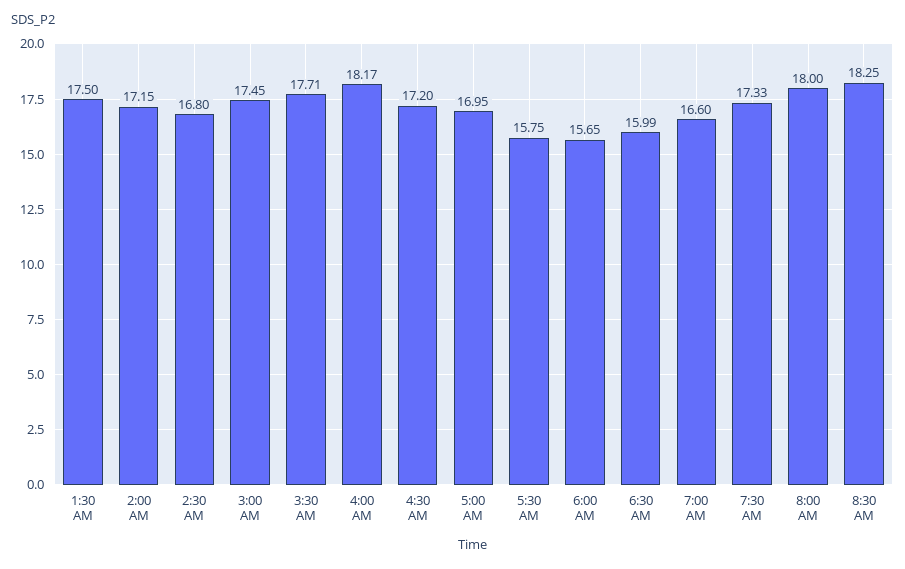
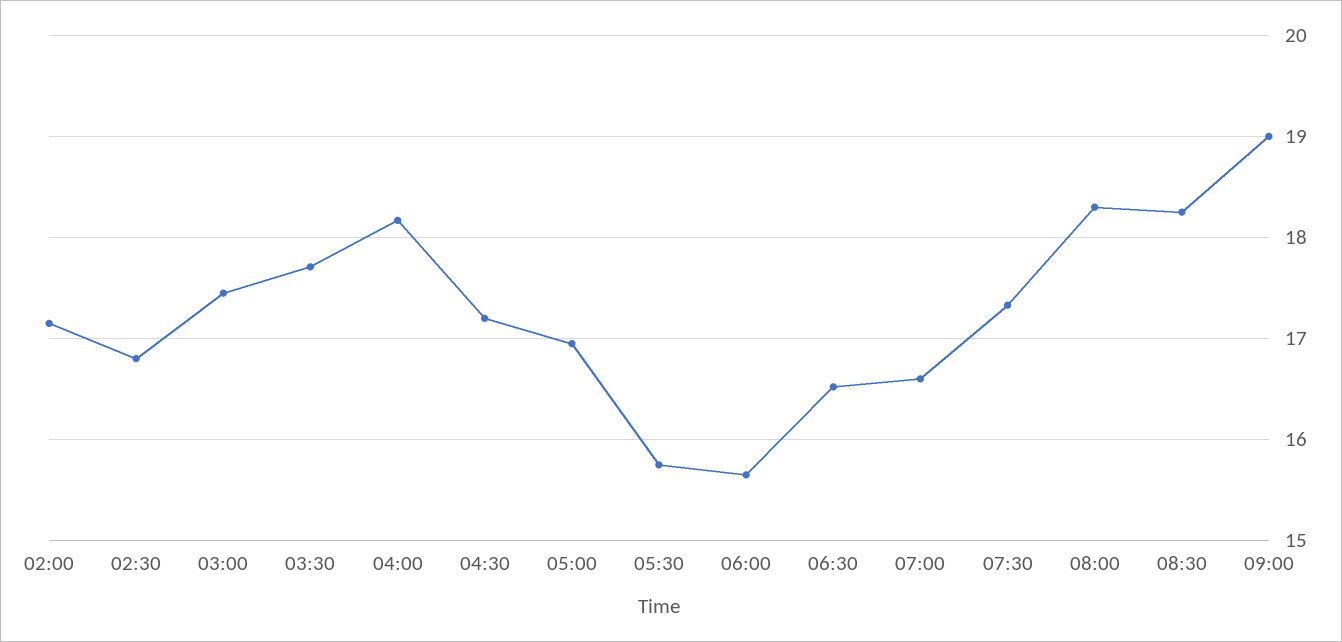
1:30 AM: 17.5 -> none
6:30 AM: 15.99 -> 16.5
8:00 AM: 18 -> 18.3
09:00: none -> 19

